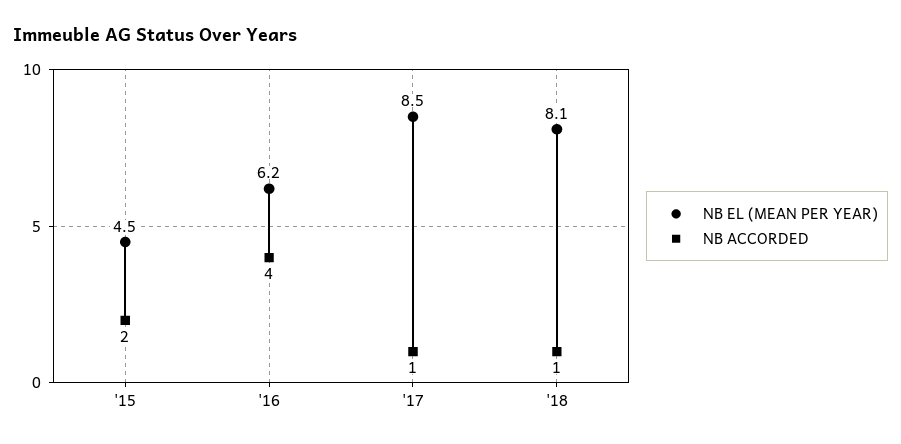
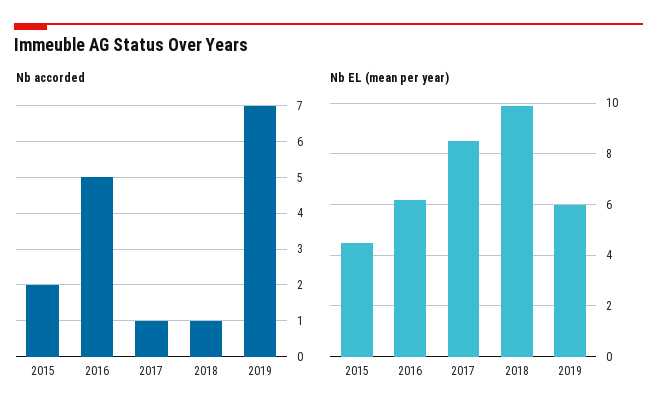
NB ACCORDED, '16: 4 -> 5
NB EL (MEAN PER YEAR), '18: 8.1 -> 10
NB ACCORDED, 2019: none -> 7
NB EL (MEAN PER YEAR), 2019: none -> 6

